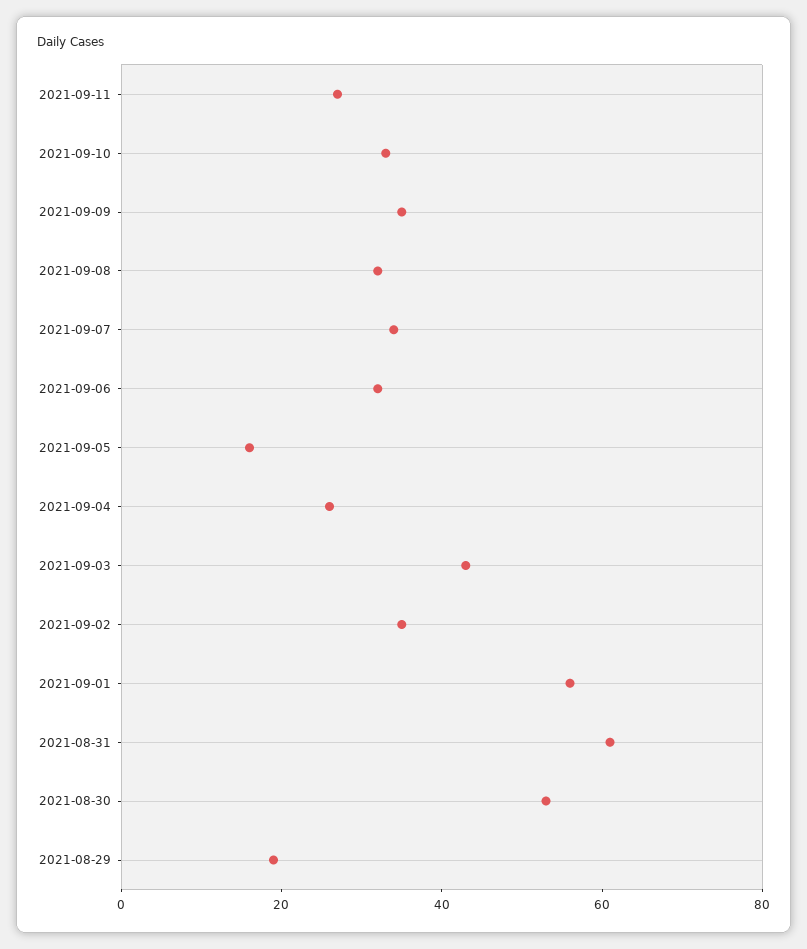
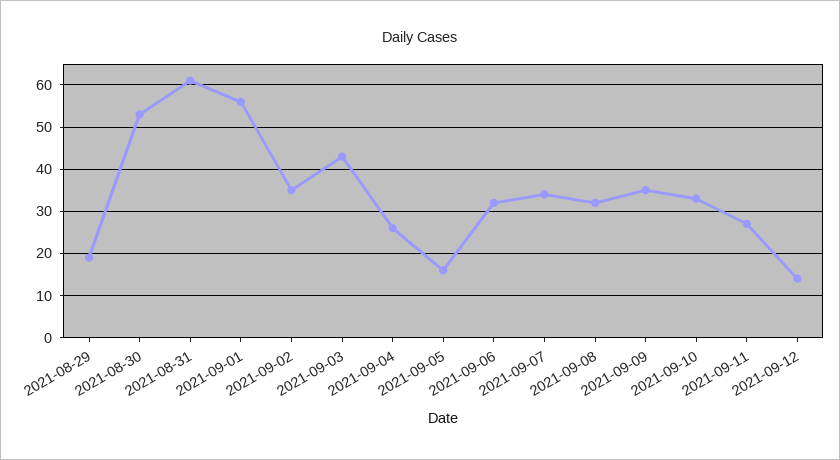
2021-09-12: none -> 15

